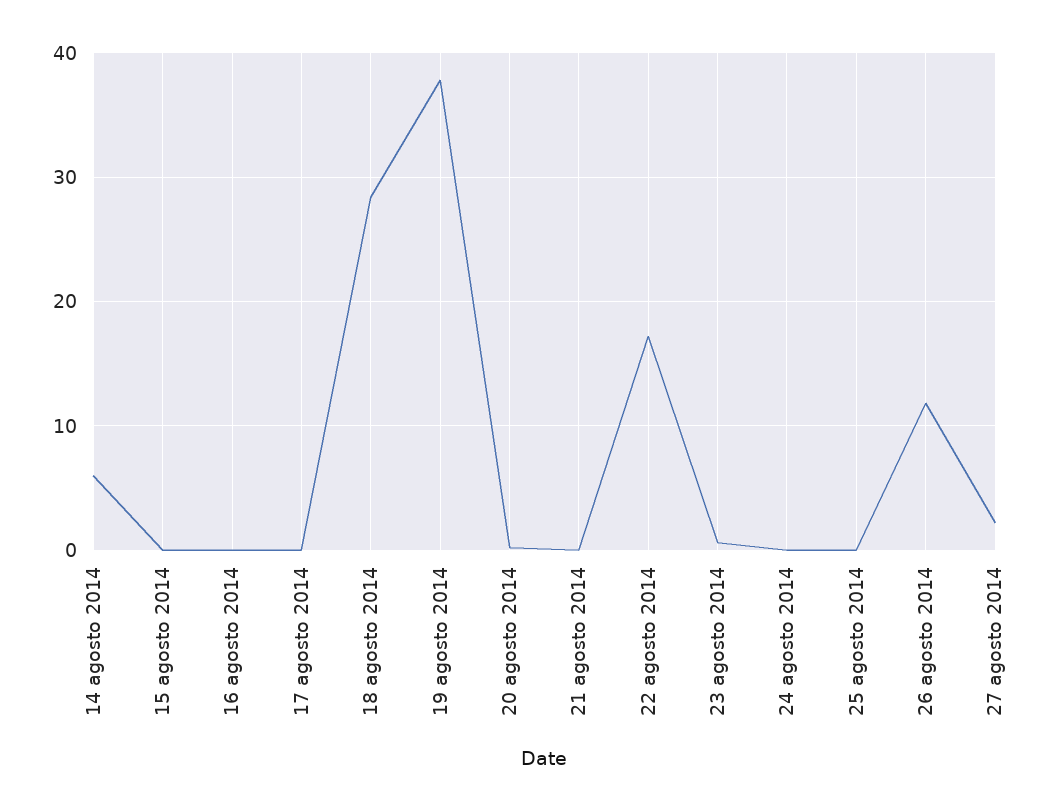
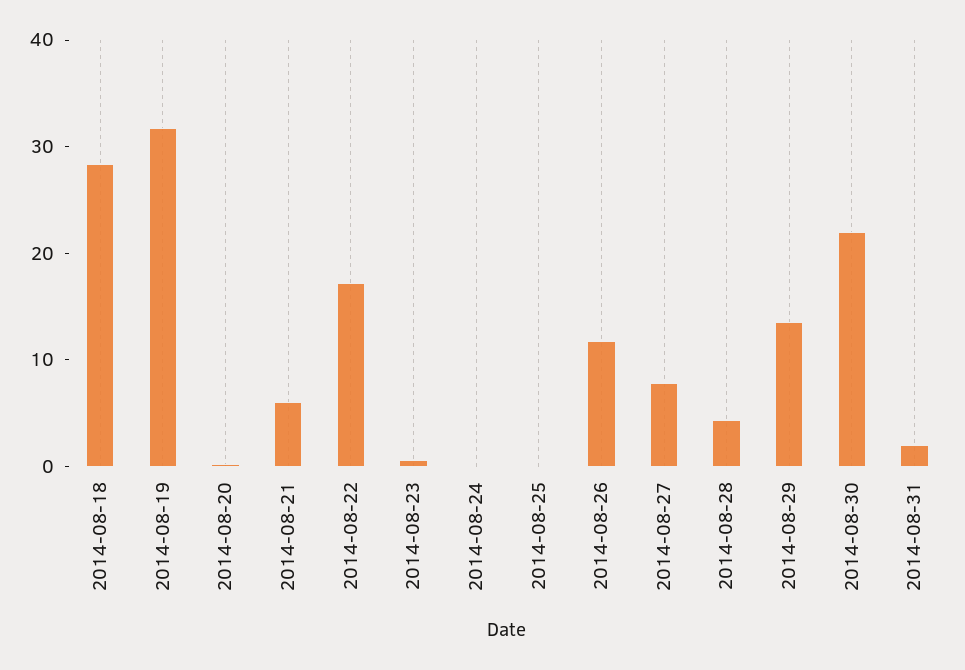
14 agosto 2014: 6 -> none
15 agosto 2014: 0 -> none
16 agosto 2014: 0 -> none
17 agosto 2014: 0 -> none
19 agosto 2014: 38 -> 32
21 agosto 2014: 0 -> 6
27 agosto 2014: 2 -> 8
2014-08-28: none -> 4
2014-08-29: none -> 14
2014-08-30: none -> 22
2014-08-31: none -> 2

